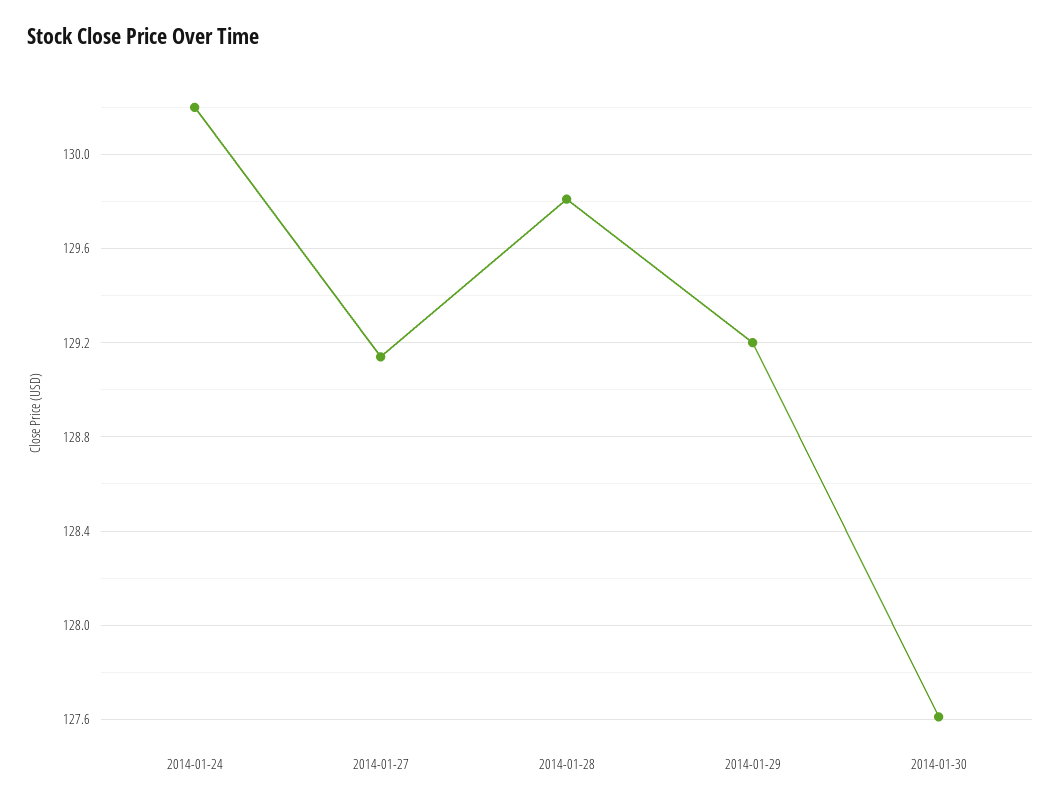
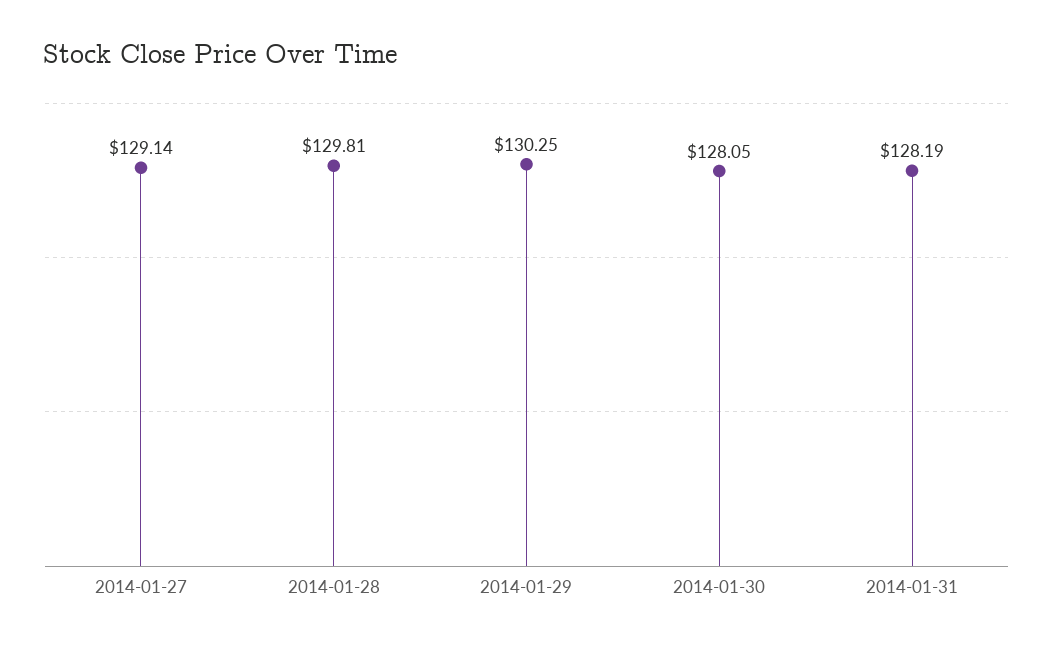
2014-01-24: 130.2 -> none
2014-01-29: 129.2 -> 130.25
2014-01-30: 127.6 -> 128.05
2014-01-31: none -> 128.19

